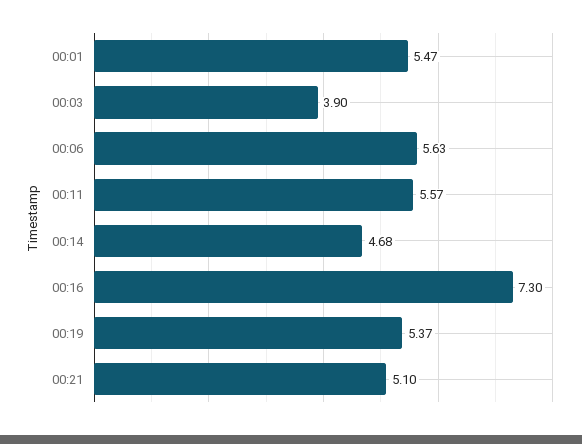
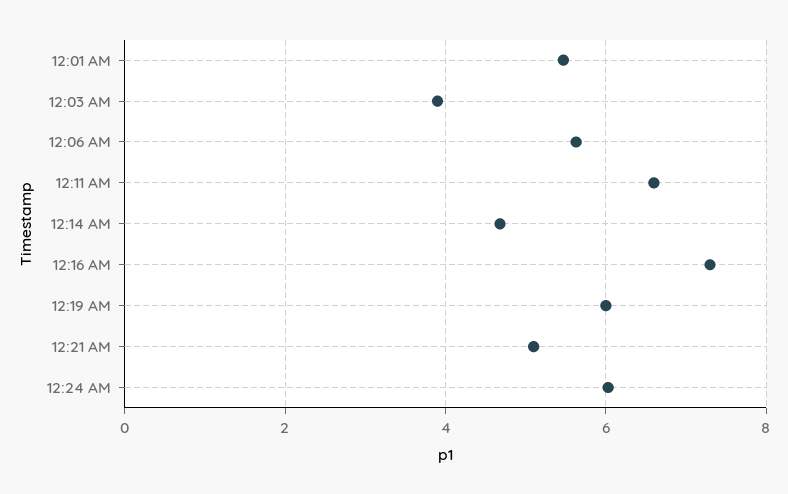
00:11: 5.57 -> 6.6
00:19: 5.37 -> 6
12:24 AM: none -> 6

